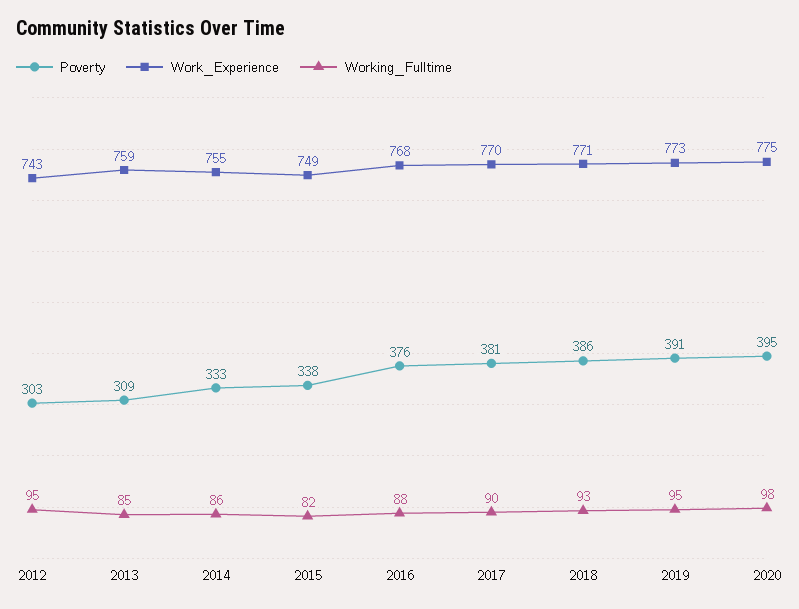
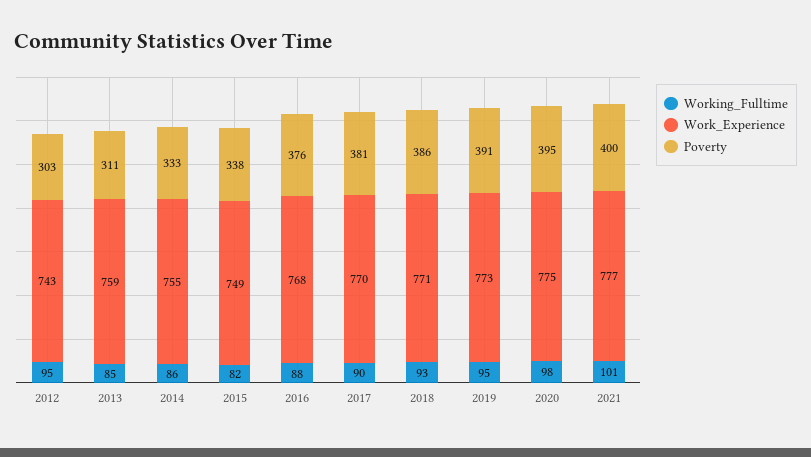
Poverty, 2013: 309 -> 311
Working_Fulltime, 2021: none -> 101
Work_Experience, 2021: none -> 777
Poverty, 2021: none -> 400

